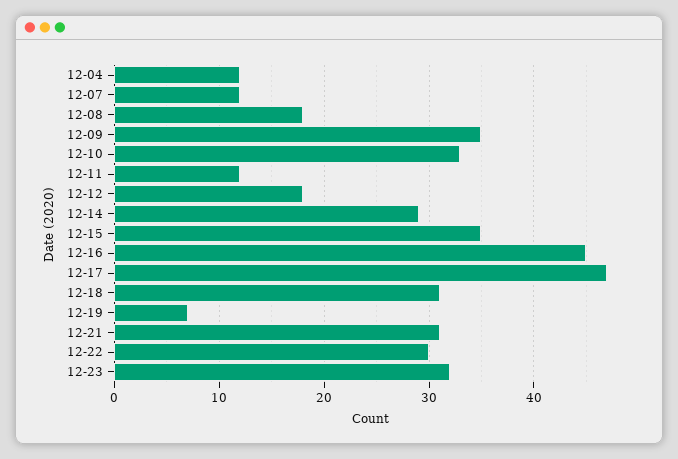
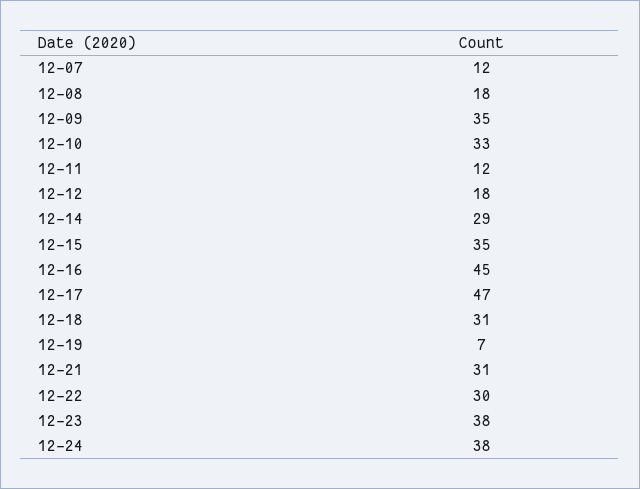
12-04: 12 -> none
12-23: 32 -> 38
12-24: none -> 38

